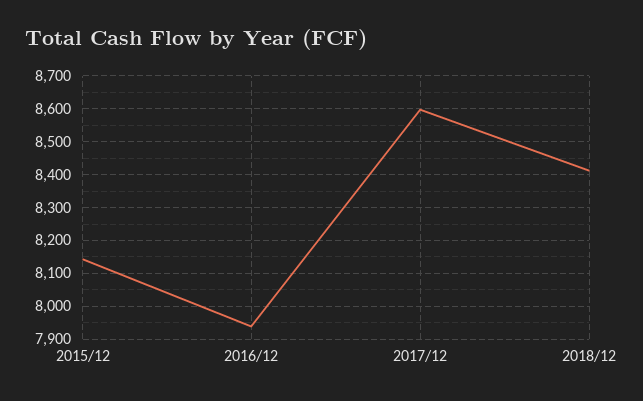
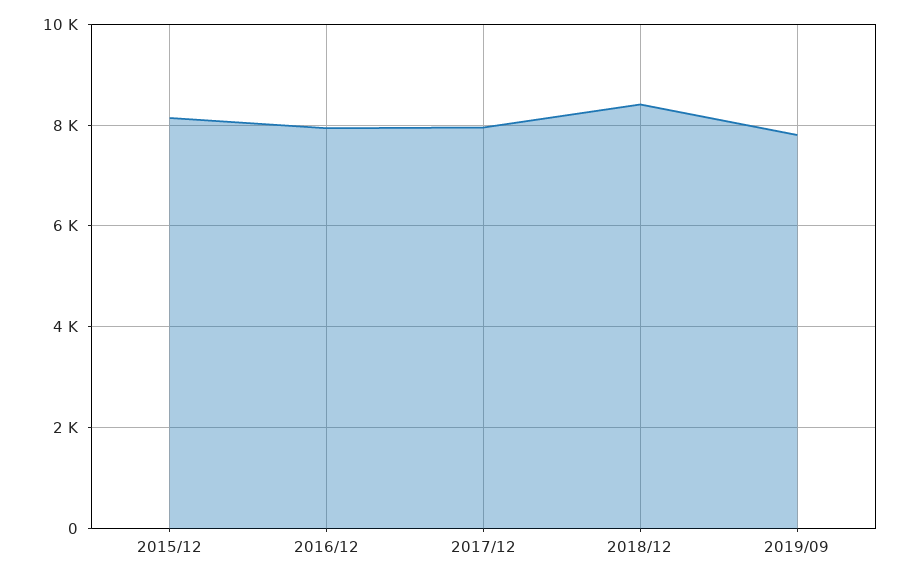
2017/12: 8600 -> 8000
2019/09: none -> 7800

